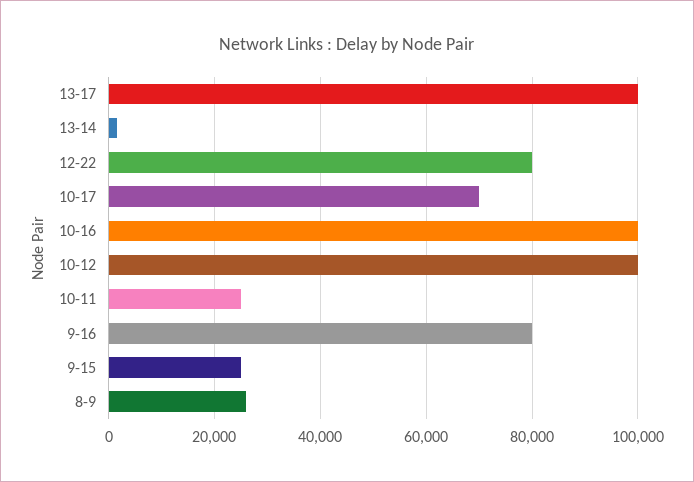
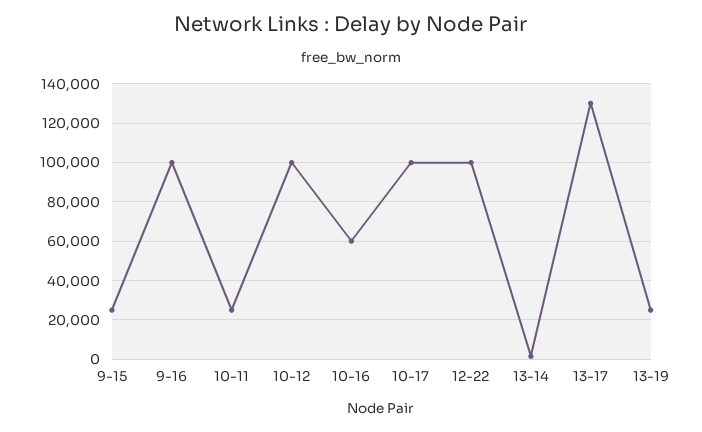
13-17: 100000 -> 130000
12-22: 80000 -> 100000
10-17: 70000 -> 100000
10-16: 100000 -> 60000
9-16: 80000 -> 100000
8-9: 26000 -> none
13-19: none -> 25000

